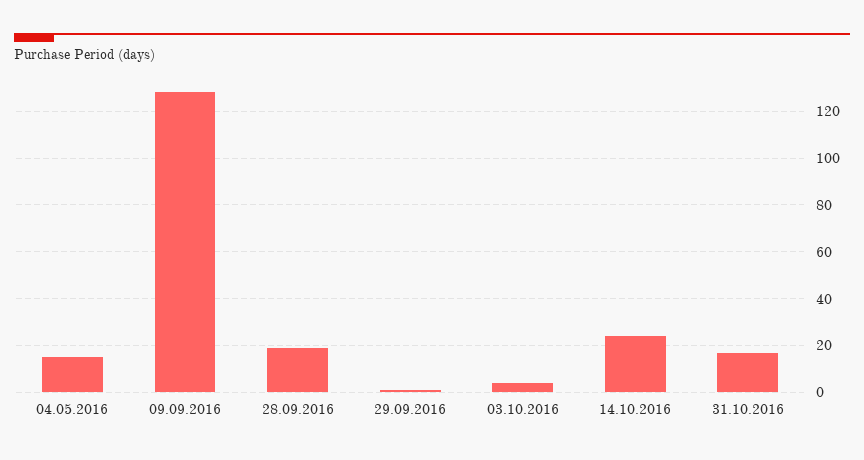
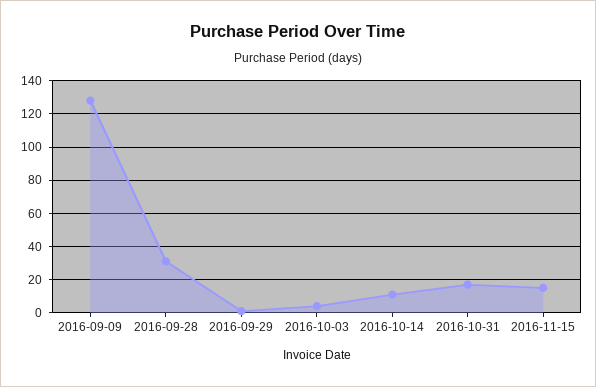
04.05.2016: 15 -> none
28.09.2016: 20 -> 30
14.10.2016: 25 -> 10
2016-11-15: none -> 15

